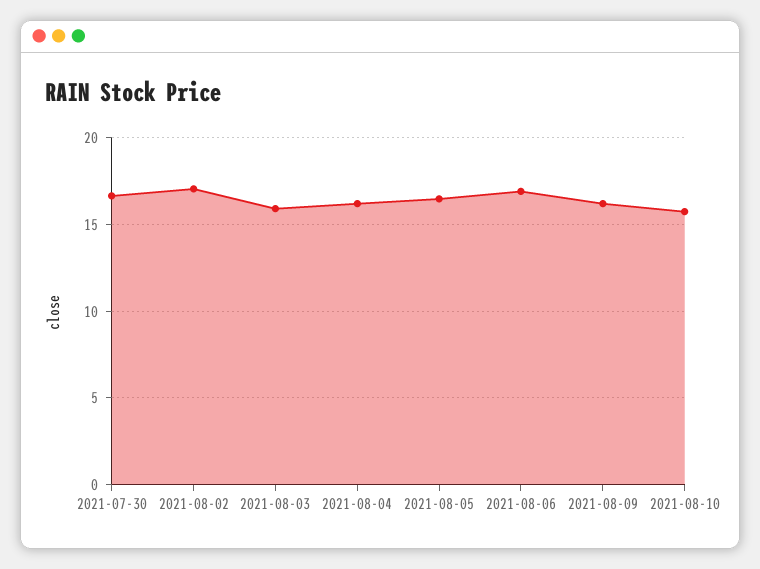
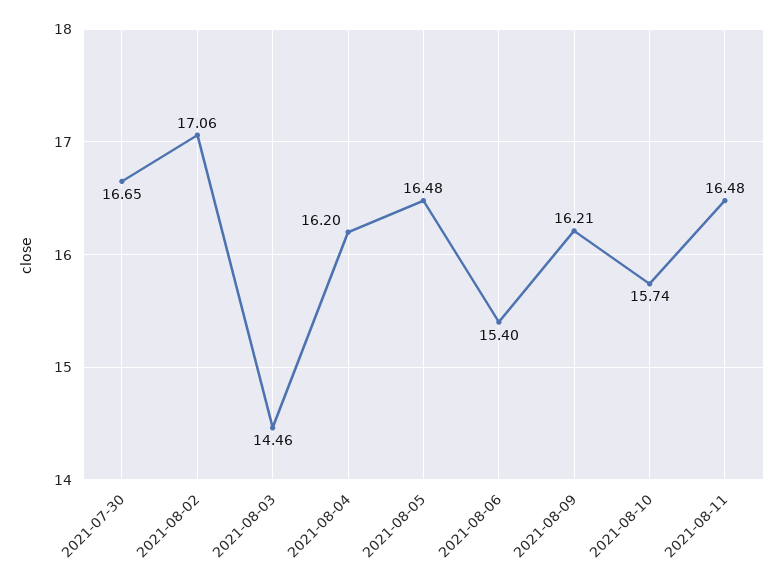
2021-08-03: 16 -> 14.46
2021-08-06: 17 -> 15.4
2021-08-11: none -> 16.48

